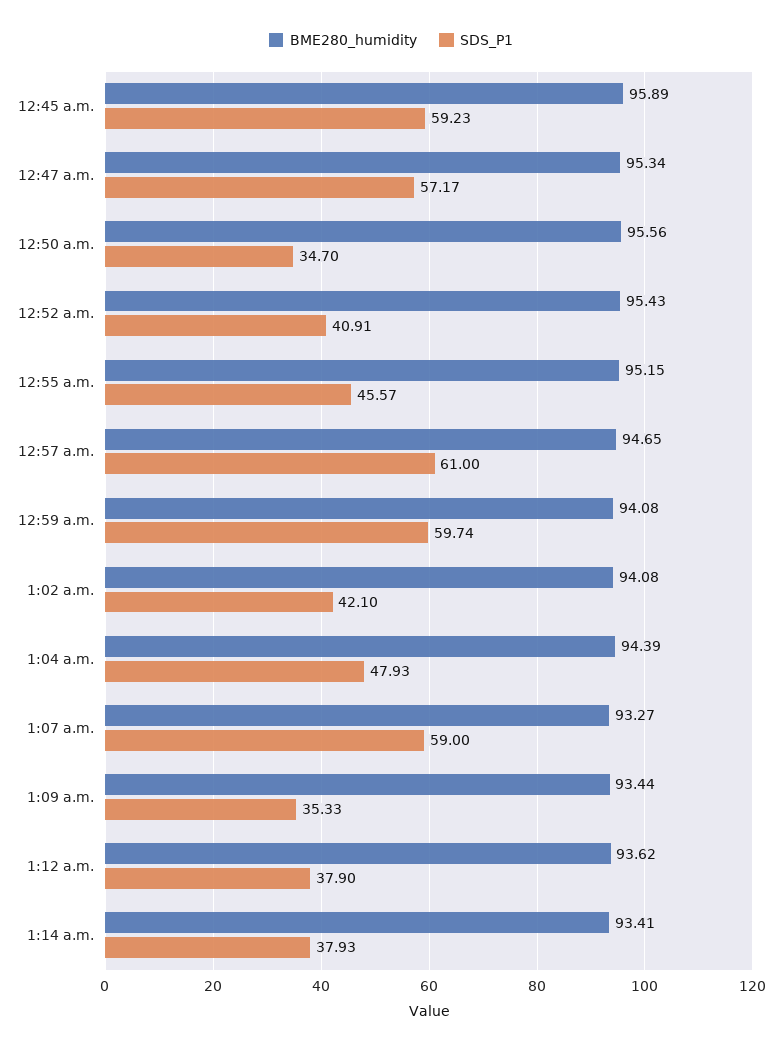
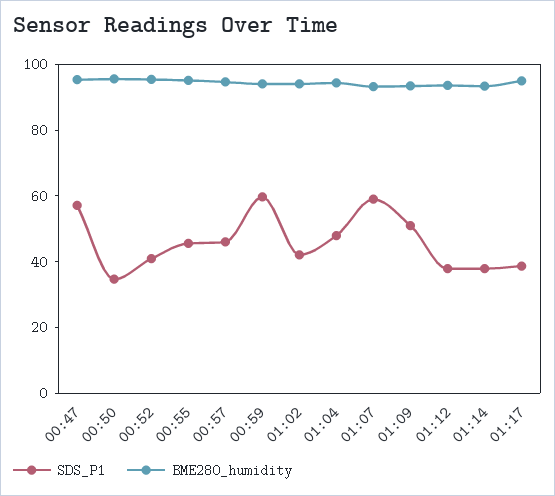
BME280_humidity, 12:45 a.m.: 95.89 -> none
SDS_P1, 12:45 a.m.: 59.23 -> none
SDS_P1, 12:57 a.m.: 61 -> 45
SDS_P1, 1:09 a.m.: 35.33 -> 50
SDS_P1, 01:17: none -> 40
BME280_humidity, 01:17: none -> 95

